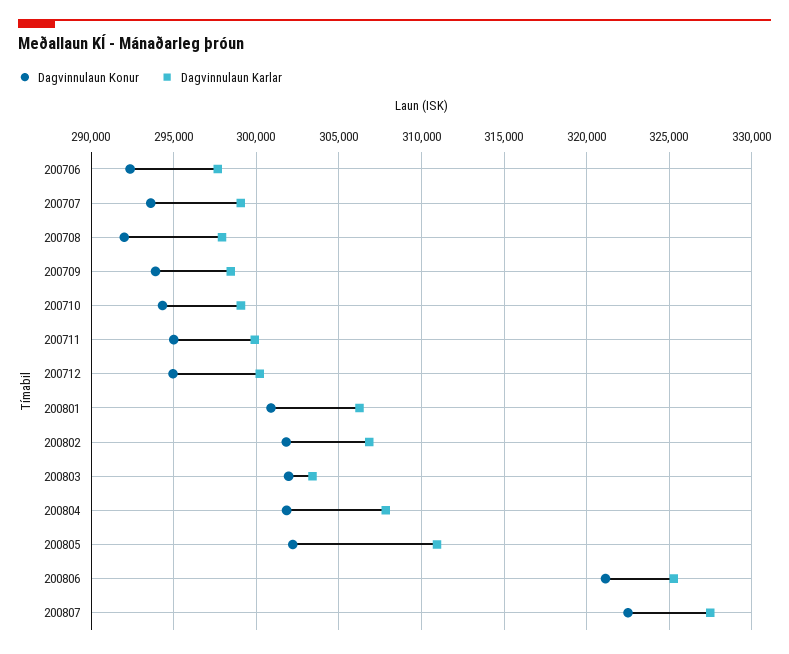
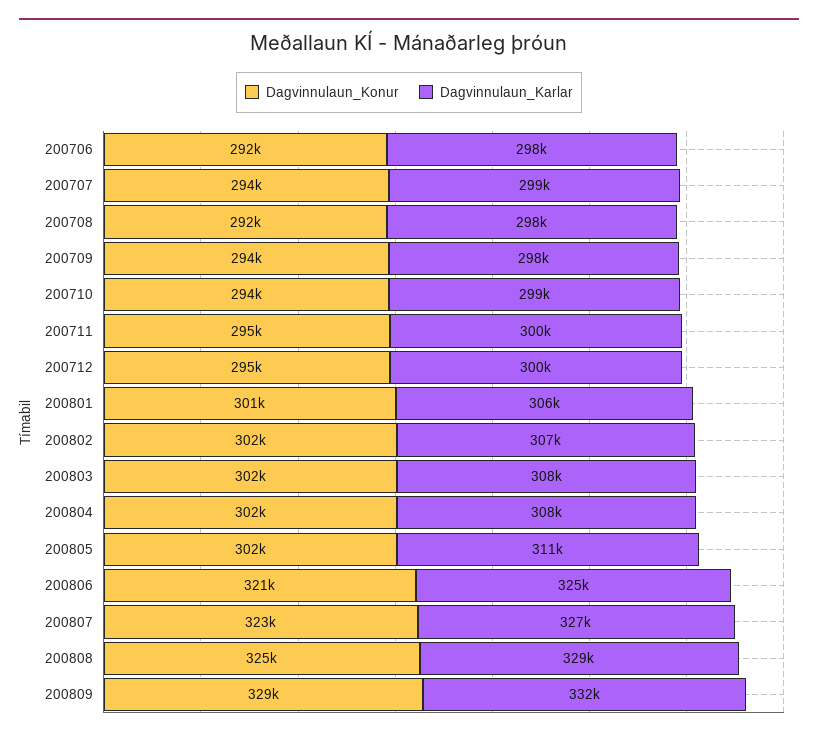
Dagvinnulaun Karlar, 200803: 303500 -> 308000
Dagvinnulaun Konur, 200808: none -> 325000
Dagvinnulaun Karlar, 200808: none -> 329000
Dagvinnulaun Konur, 200809: none -> 329000
Dagvinnulaun Karlar, 200809: none -> 332000

